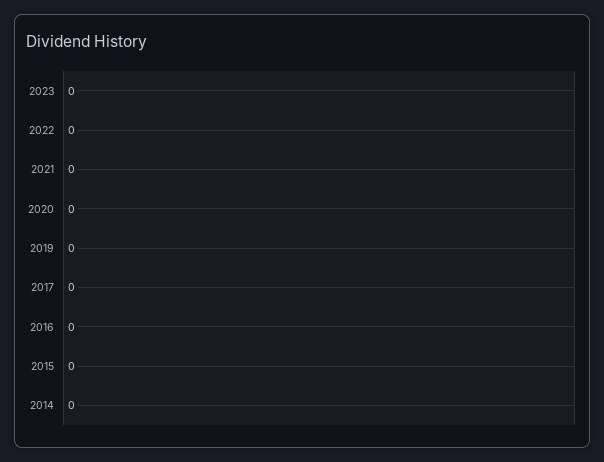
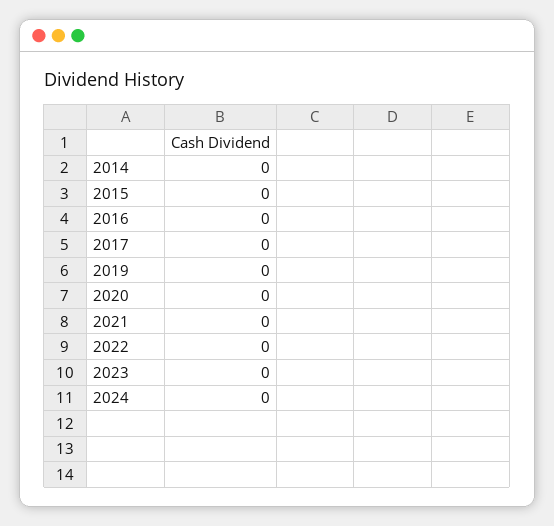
2024: none -> 0

